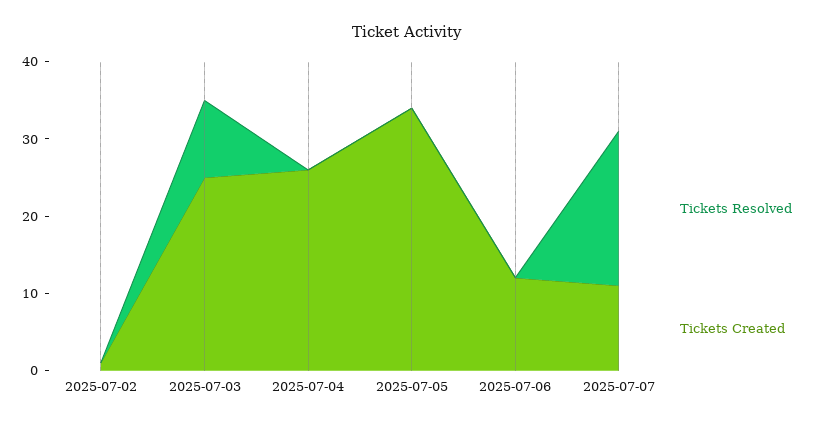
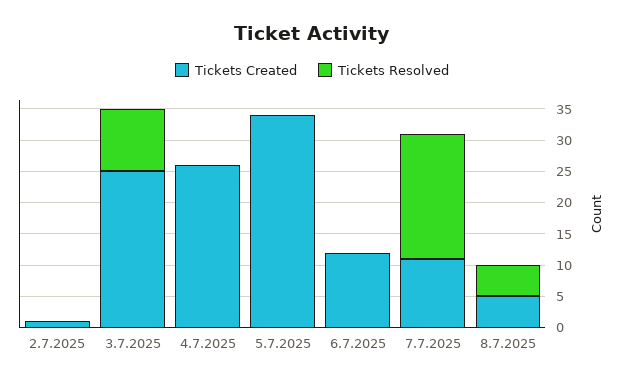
Tickets Created, 8.7.2025: none -> 5
Tickets Resolved, 8.7.2025: none -> 5

